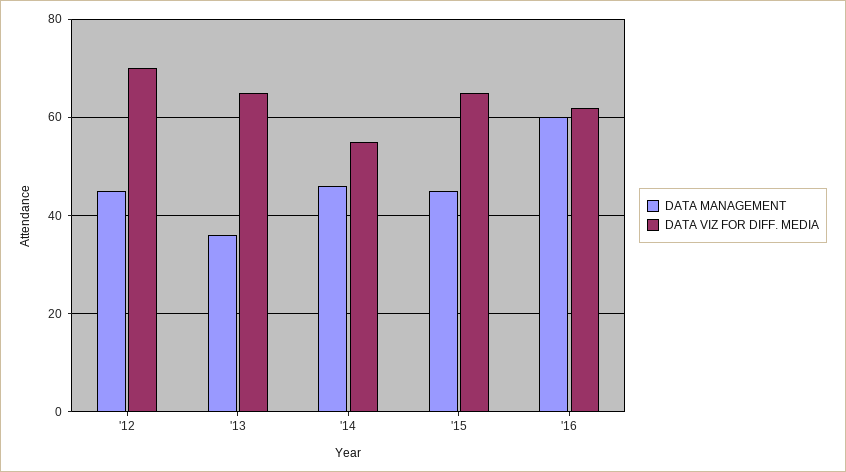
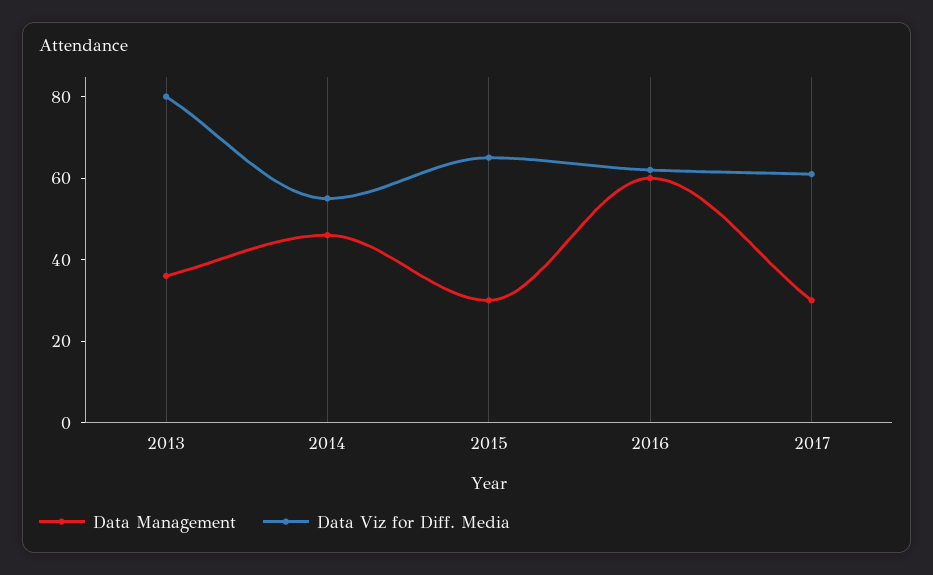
DATA MANAGEMENT, '12: 45 -> none
DATA VIZ FOR DIFF. MEDIA, '12: 70 -> none
DATA VIZ FOR DIFF. MEDIA, '13: 65 -> 80
DATA MANAGEMENT, '15: 45 -> 30
DATA MANAGEMENT, 2017: none -> 30
DATA VIZ FOR DIFF. MEDIA, 2017: none -> 60

